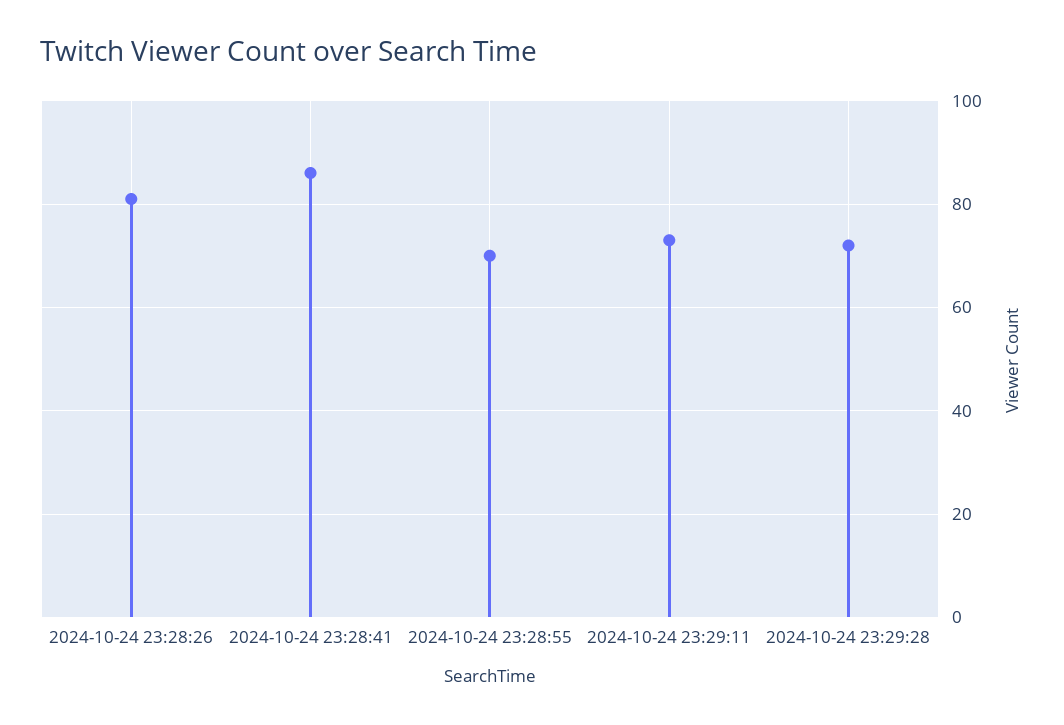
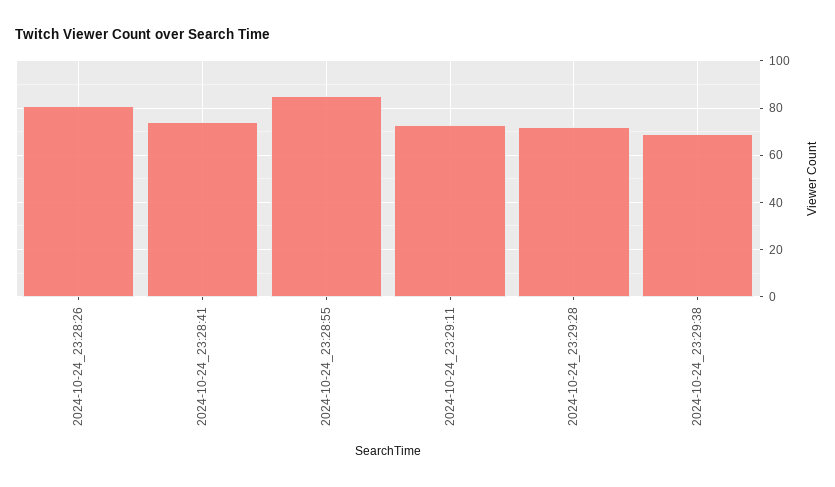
2024-10-24 23:28:41: 85 -> 75
2024-10-24 23:28:55: 70 -> 85
2024-10-24_23:29:38: none -> 70

